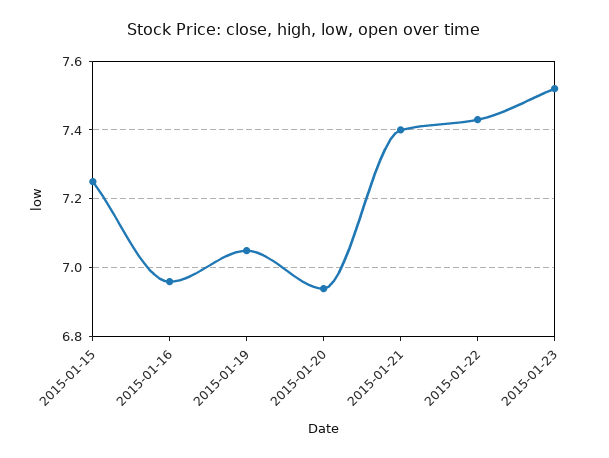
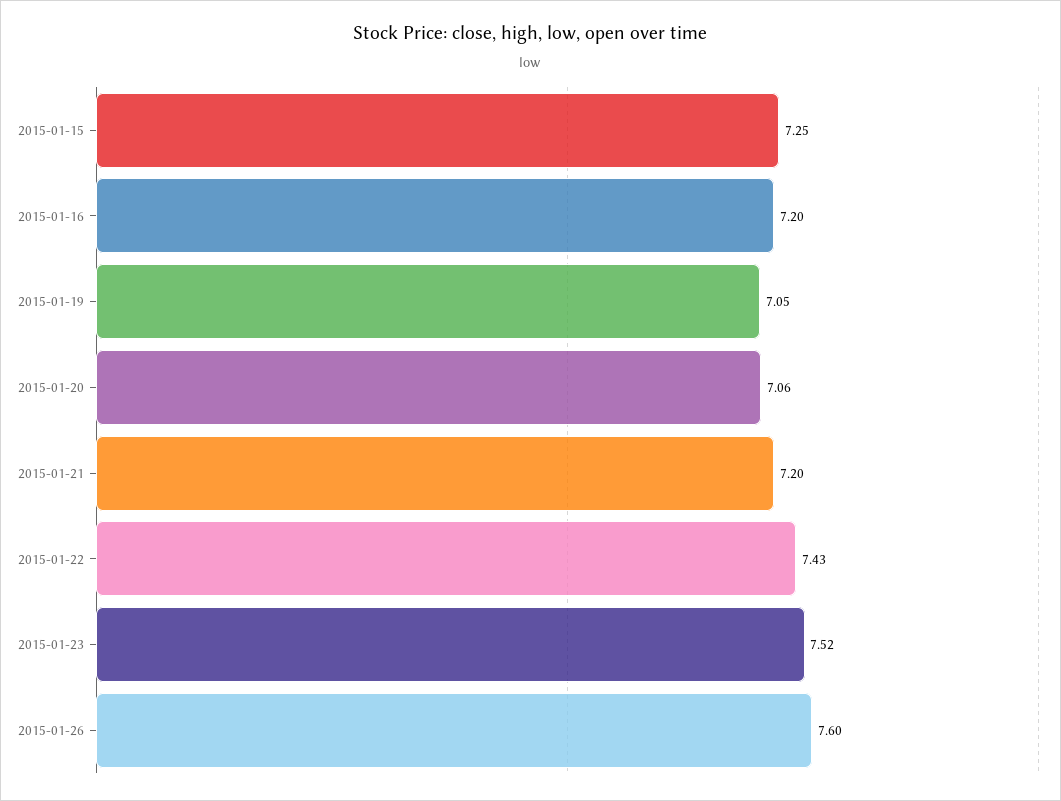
2015-01-16: 6.95 -> 7.2
2015-01-20: 6.95 -> 7.06
2015-01-21: 7.4 -> 7.2
2015-01-26: none -> 7.6

